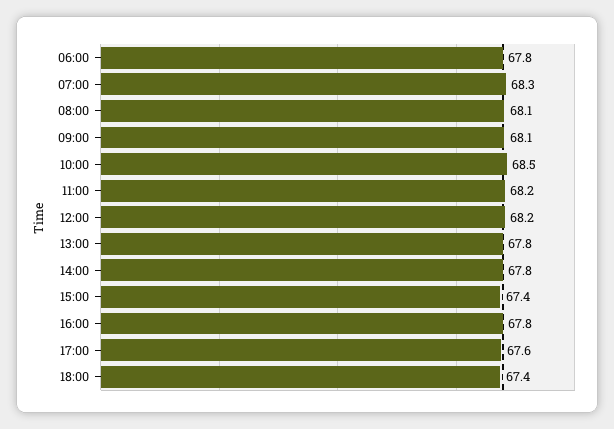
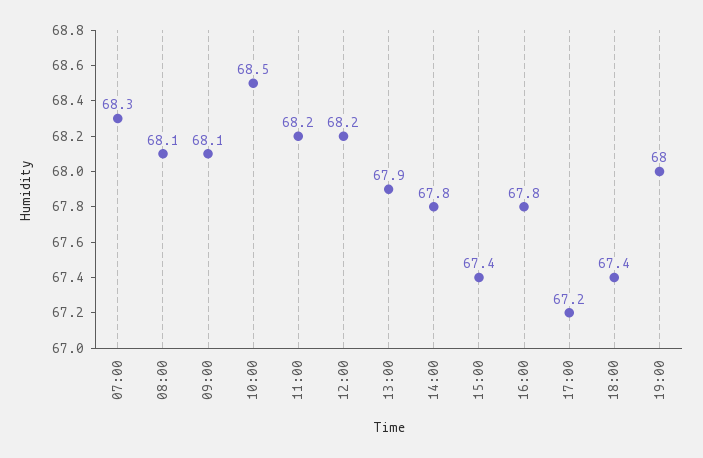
06:00: 67.8 -> none
13:00: 67.8 -> 67.9
17:00: 67.6 -> 67.2
19:00: none -> 68

